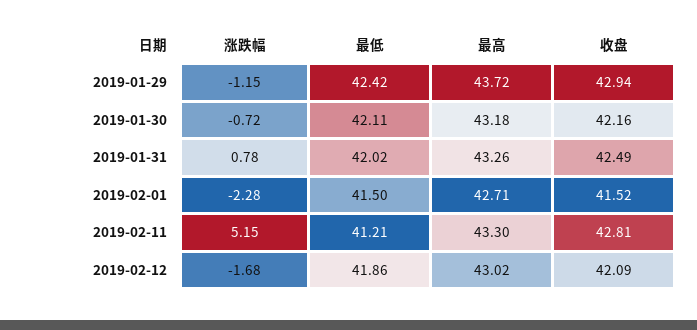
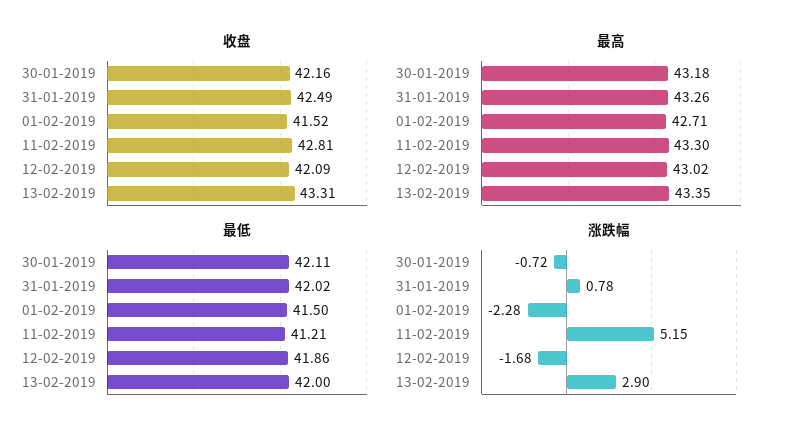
涨跌幅, 2019-01-29: -1.15 -> none
最低, 2019-01-29: 42.42 -> none
最高, 2019-01-29: 43.72 -> none
收盘, 2019-01-29: 42.94 -> none
收盘, 13-02-2019: none -> 43.31
最高, 13-02-2019: none -> 43.35
最低, 13-02-2019: none -> 42
涨跌幅, 13-02-2019: none -> 2.9

